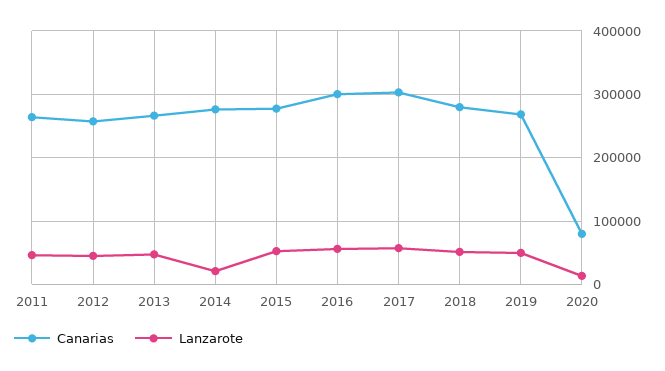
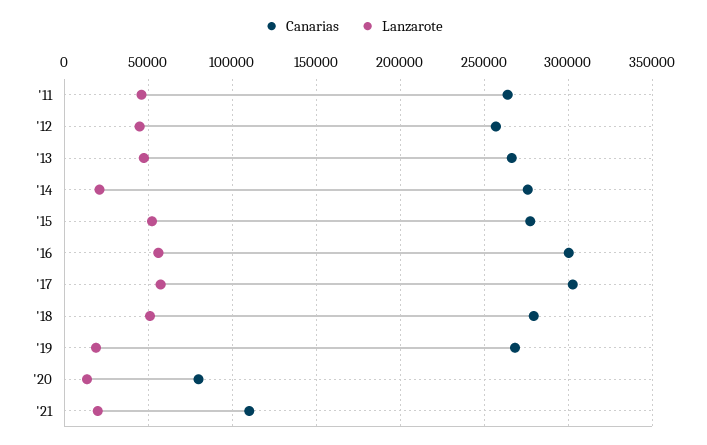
Lanzarote, 2019: 50000 -> 20000
Canarias, '21: none -> 110000
Lanzarote, '21: none -> 20000

